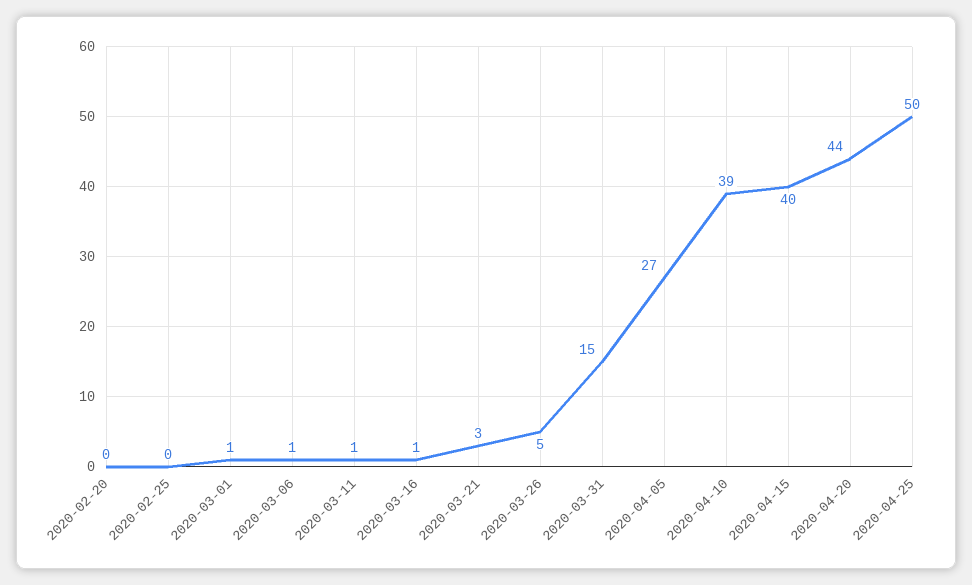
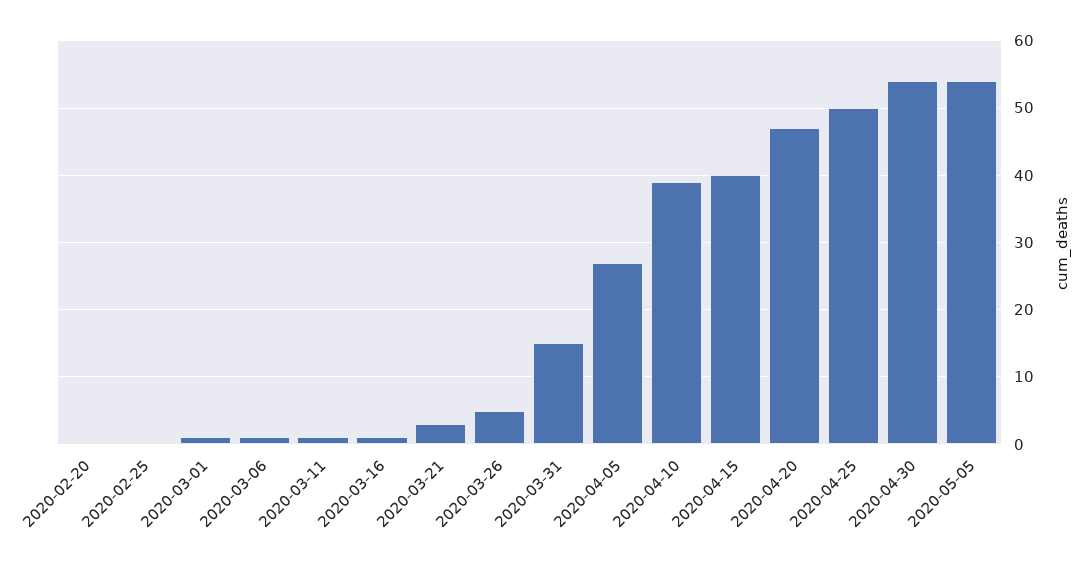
2020-04-20: 44 -> 47
2020-04-30: none -> 54
2020-05-05: none -> 54

